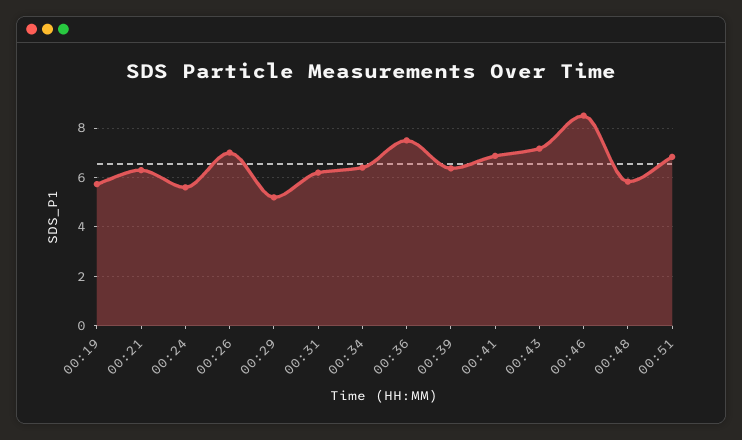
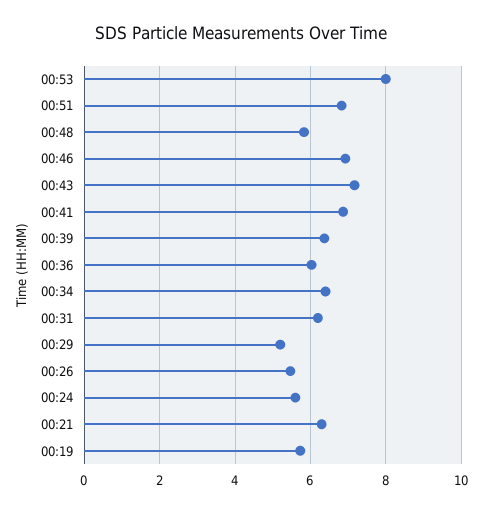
00:26: 7 -> 5.4
00:36: 7.5 -> 6
00:46: 8.5 -> 7
00:53: none -> 8

